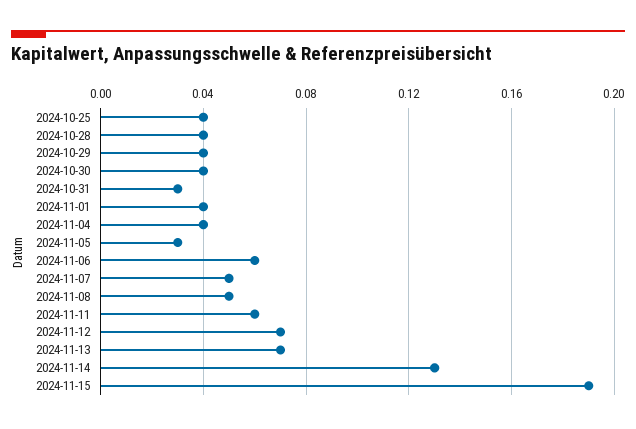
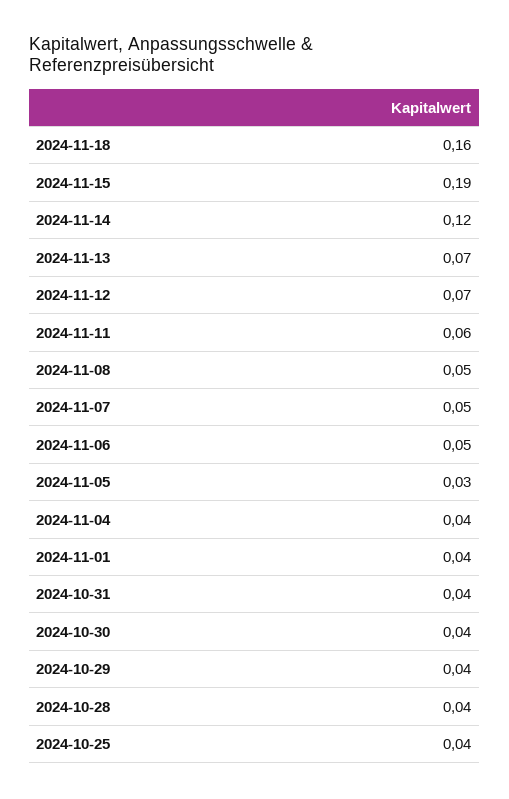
2024-10-31: 0.03 -> 0.04
2024-11-06: 0.06 -> 0.05
2024-11-14: 0.13 -> 0.12
2024-11-18: none -> 0.16

